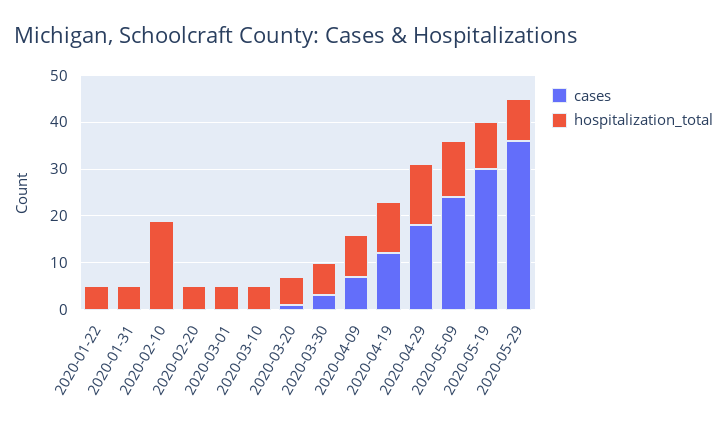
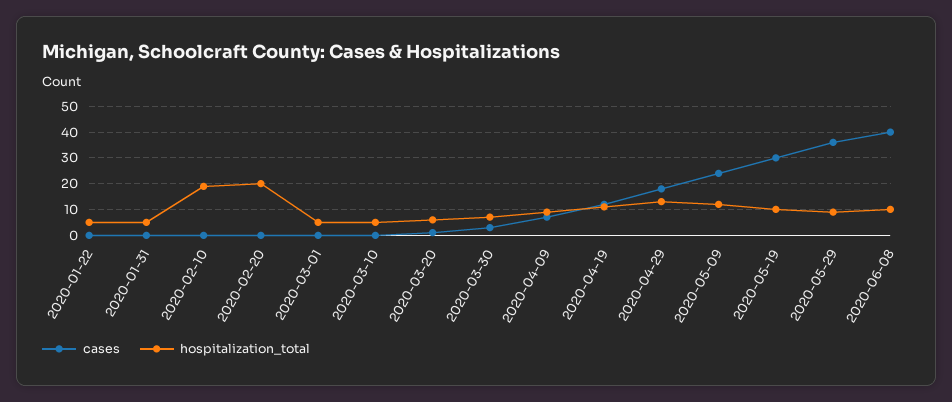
hospitalization_total, 2020-02-20: 5 -> 20
cases, 2020-06-08: none -> 40
hospitalization_total, 2020-06-08: none -> 10

